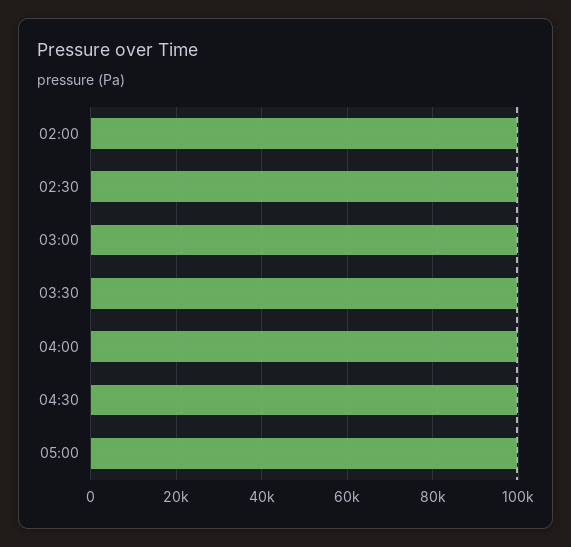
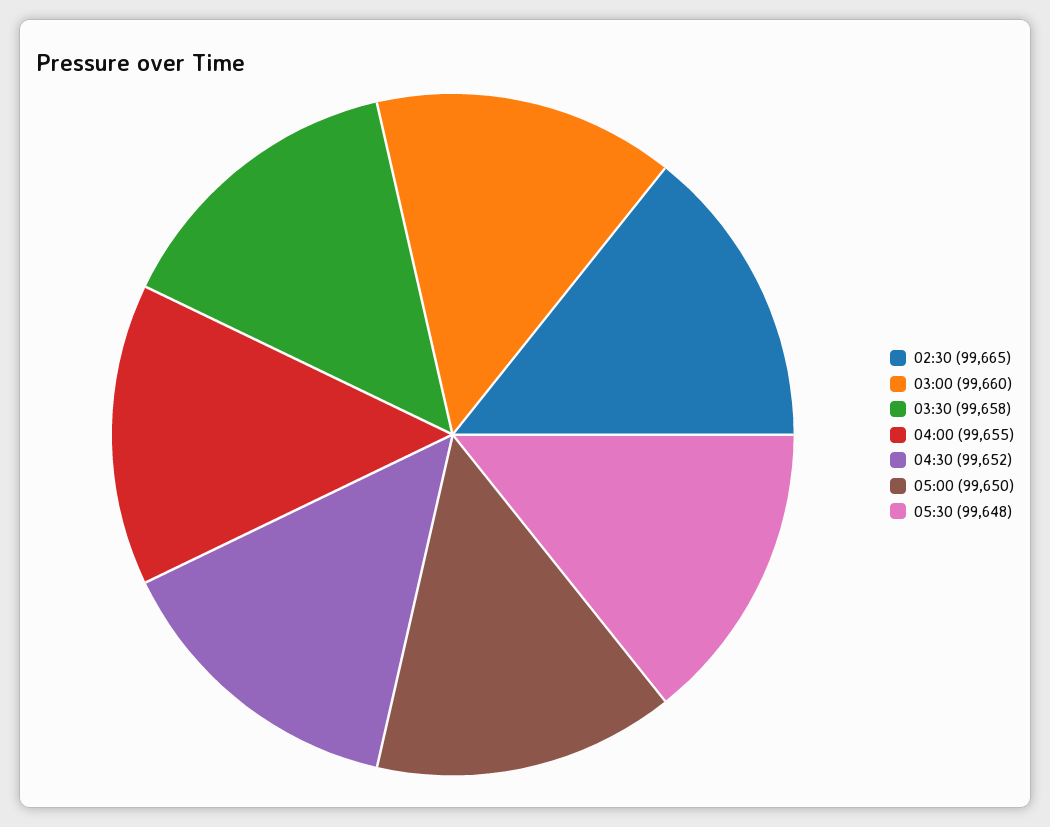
02:00: 100000 -> none
05:30: none -> 99648

